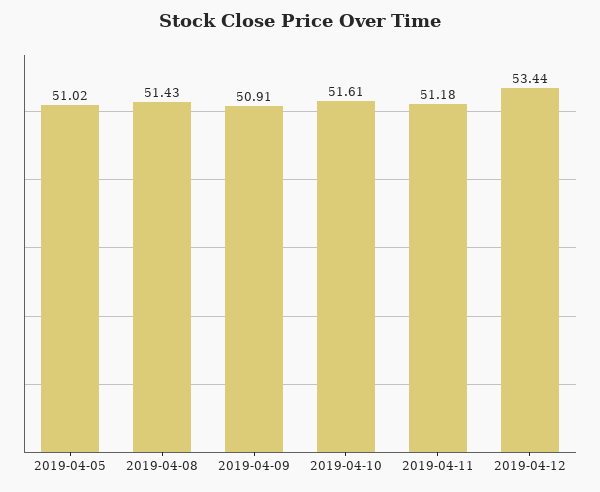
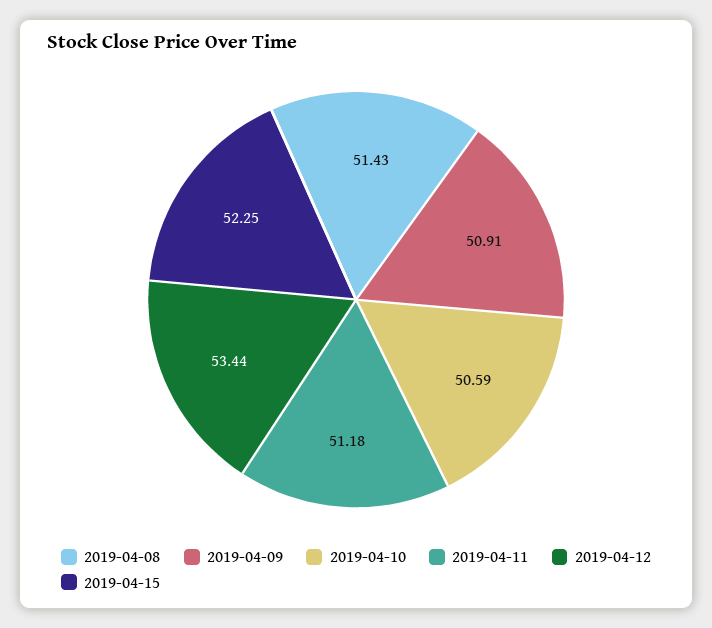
2019-04-05: 51.02 -> none
2019-04-10: 51.61 -> 50.59
2019-04-15: none -> 52.25

